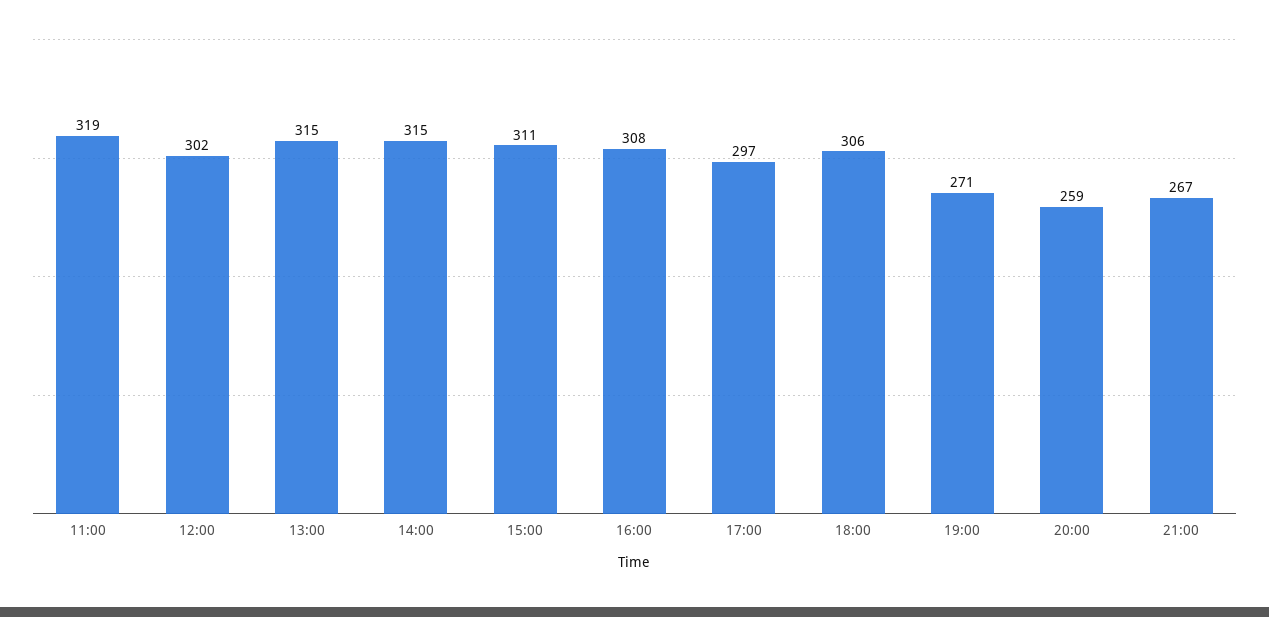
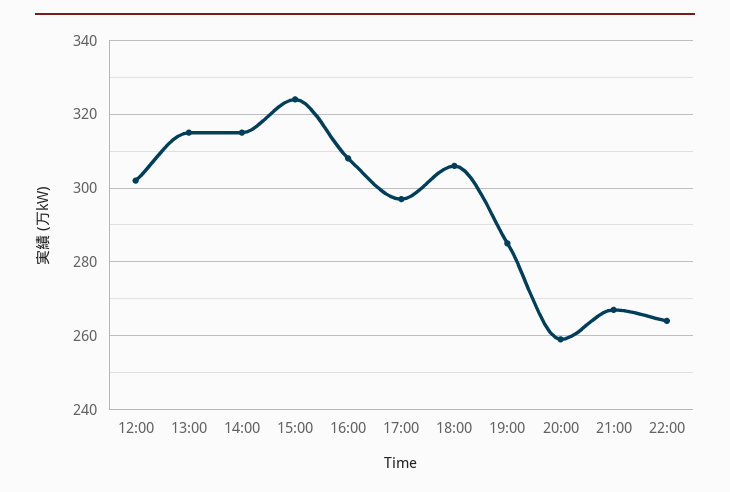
11:00: 319 -> none
15:00: 311 -> 325
19:00: 271 -> 285
22:00: none -> 265

